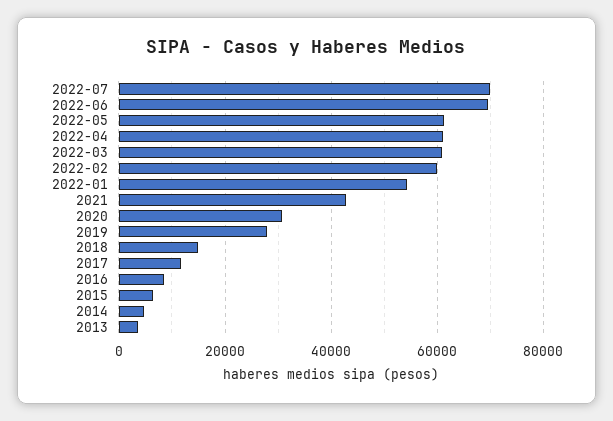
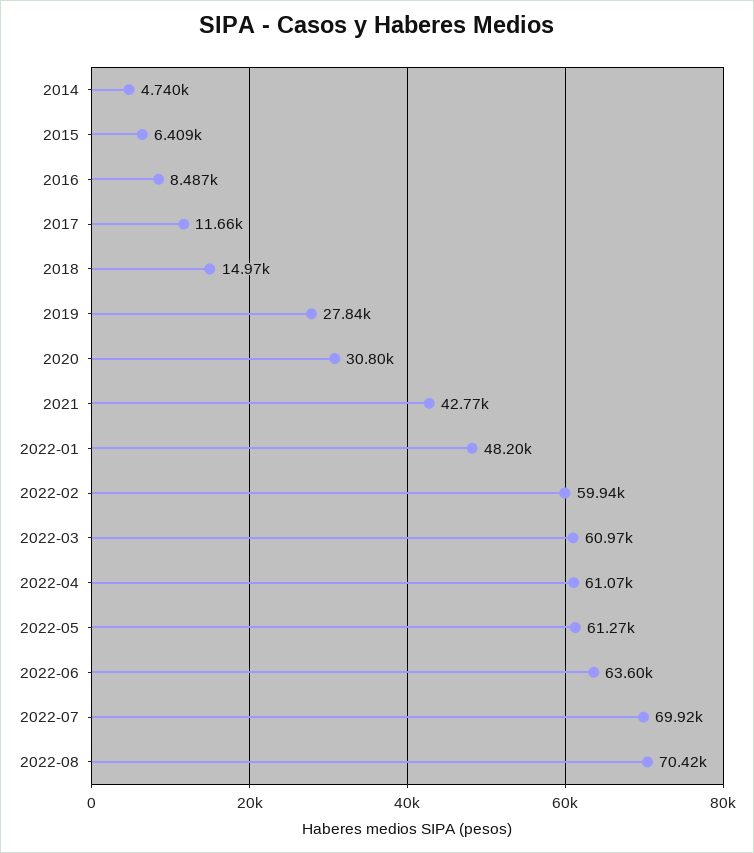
2022-06: 70000 -> 63600
2022-01: 54000 -> 48200
2013: 4000 -> none
2022-08: none -> 70420

